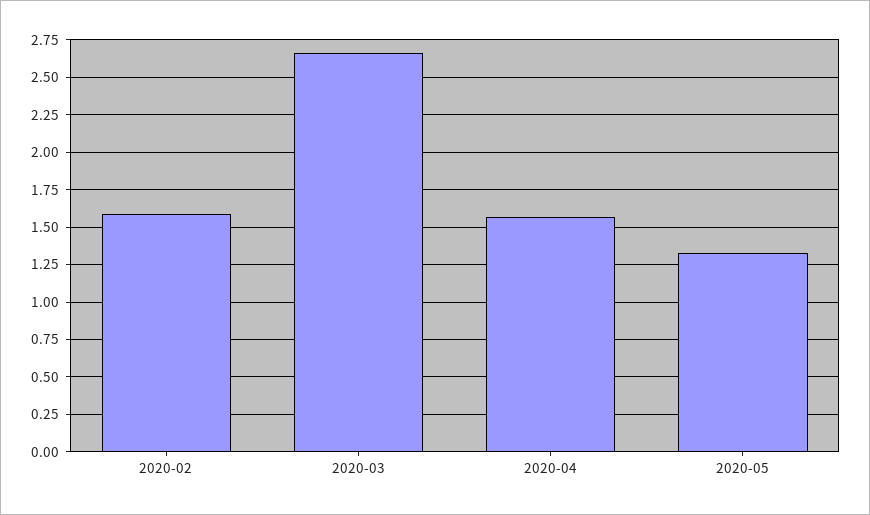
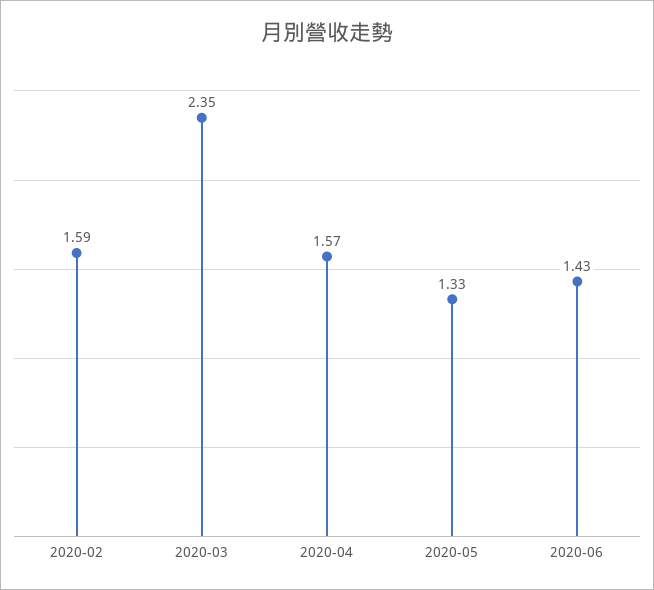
2020-03: 2.65 -> 2.35
2020-06: none -> 1.43

